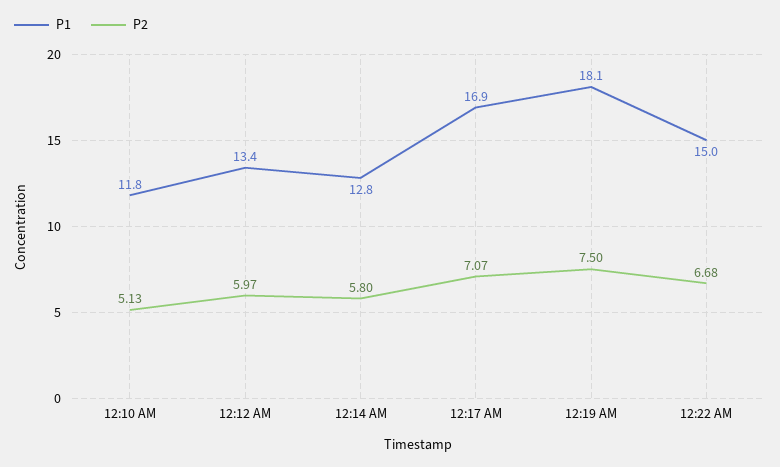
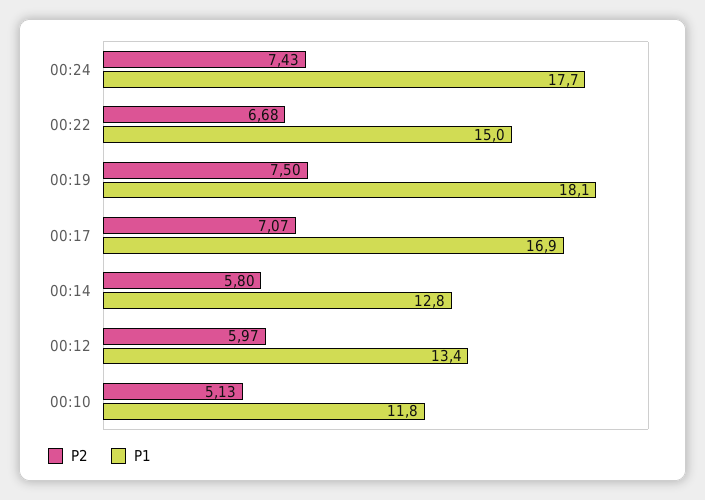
P2, 00:24: none -> 7.43
P1, 00:24: none -> 17.7

